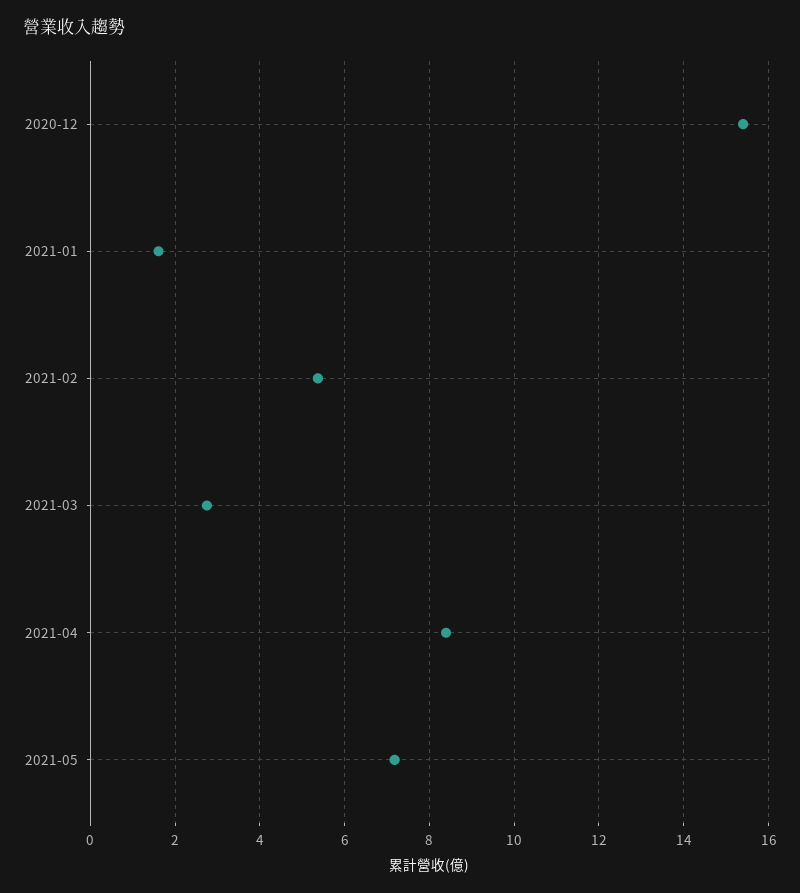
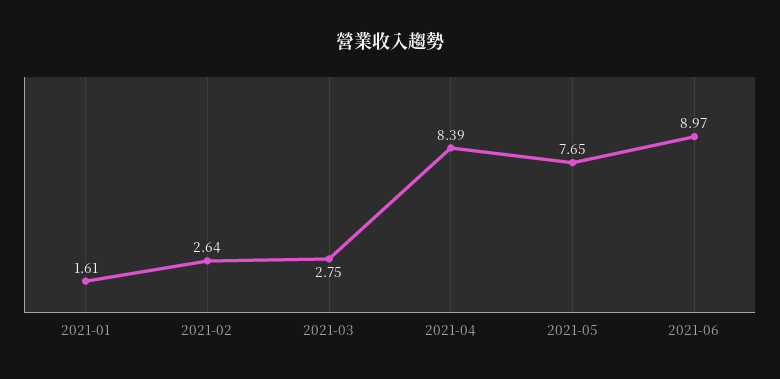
2020-12: 15.4 -> none
2021-02: 5.4 -> 2.64
2021-05: 7.2 -> 7.65
2021-06: none -> 8.97

